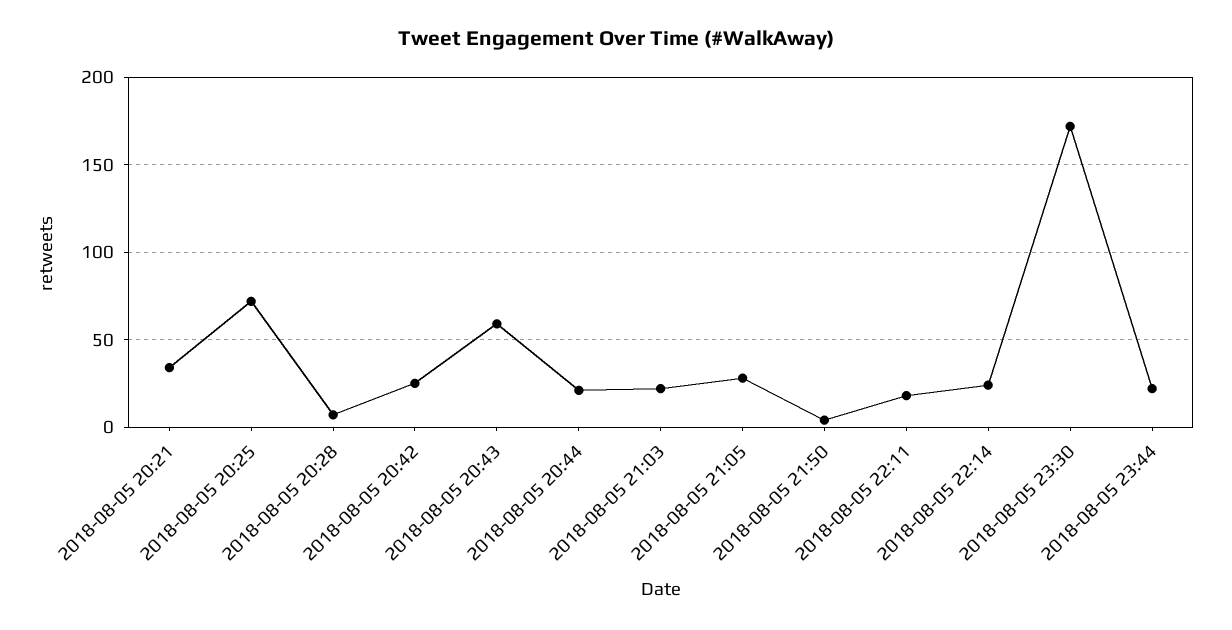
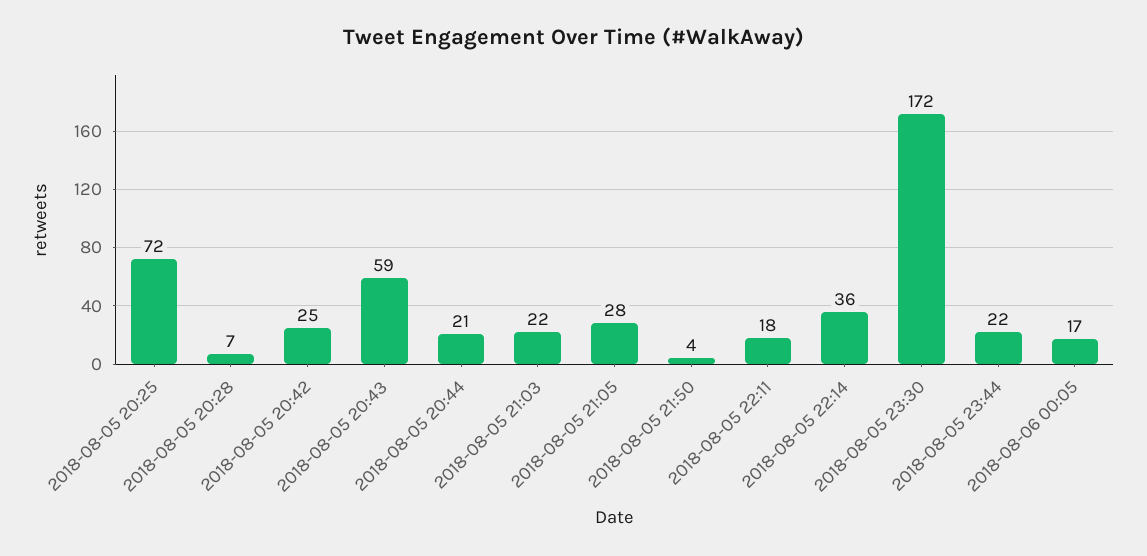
2018-08-05 20:21: 35 -> none
2018-08-05 22:14: 25 -> 36
2018-08-06 00:05: none -> 17

